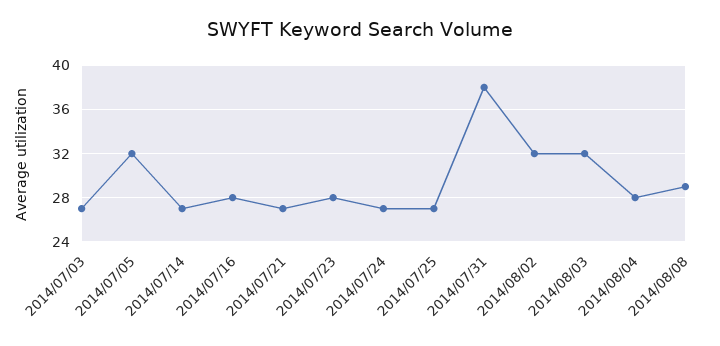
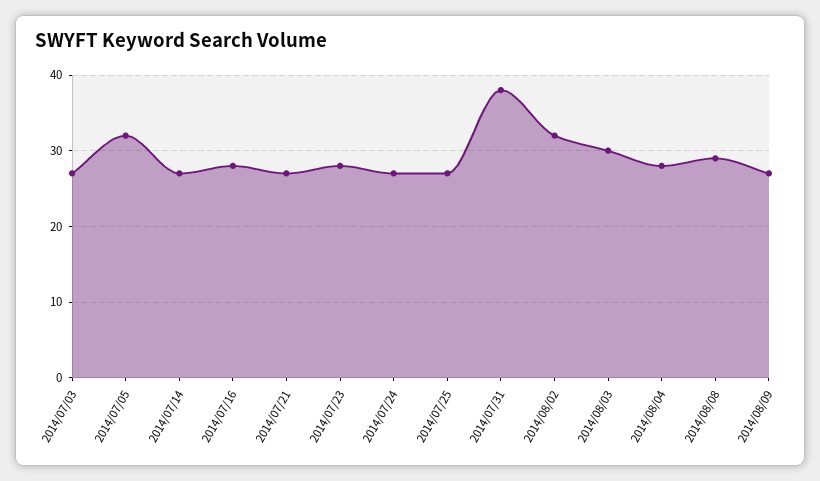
2014/08/03: 32 -> 30
2014/08/09: none -> 27

